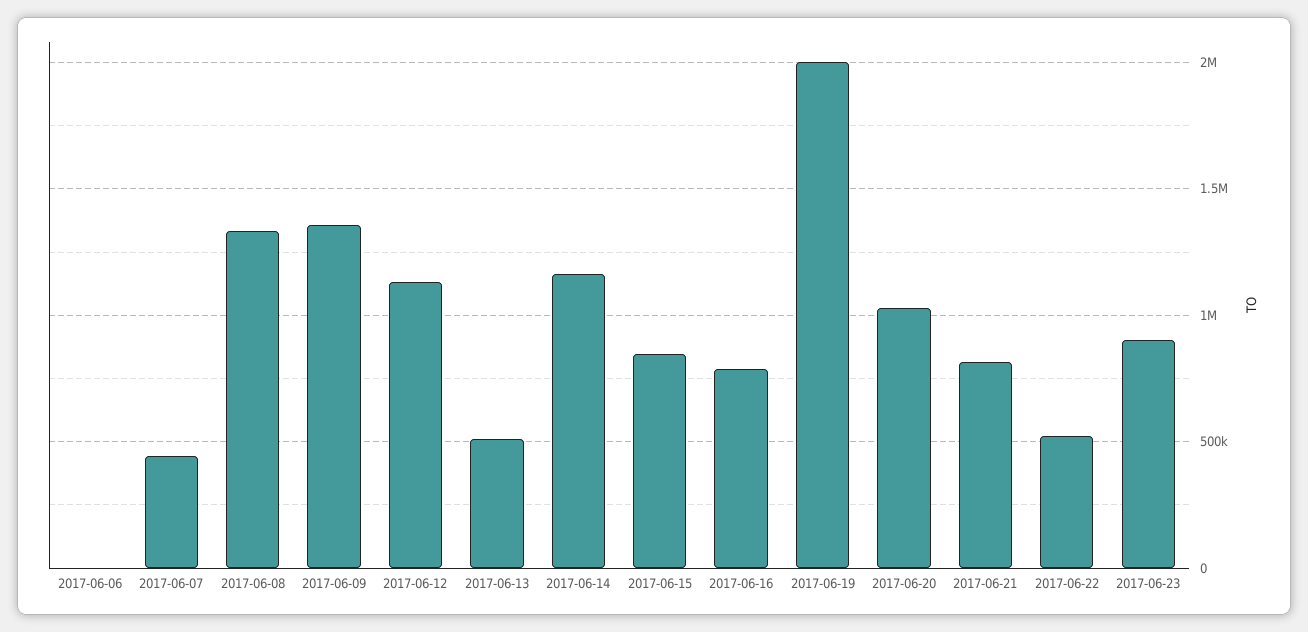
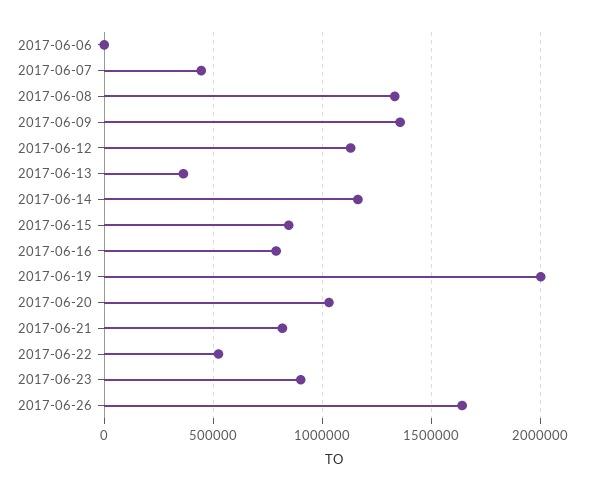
2017-06-13: 500000 -> 350000
2017-06-26: none -> 1650000

